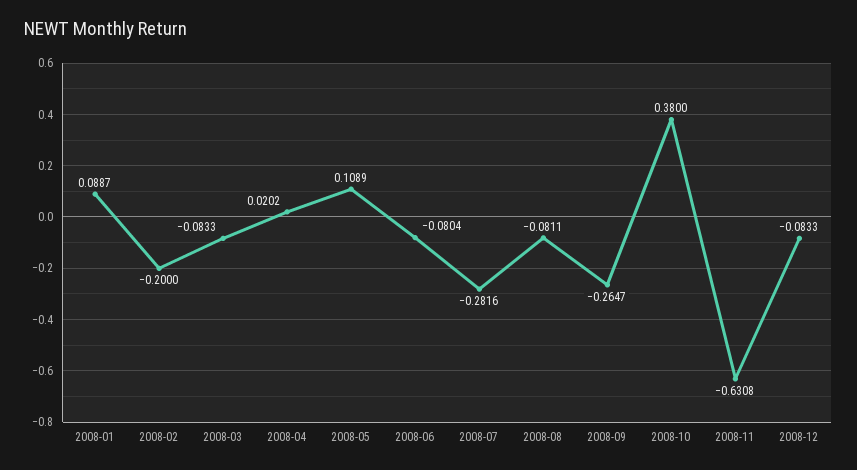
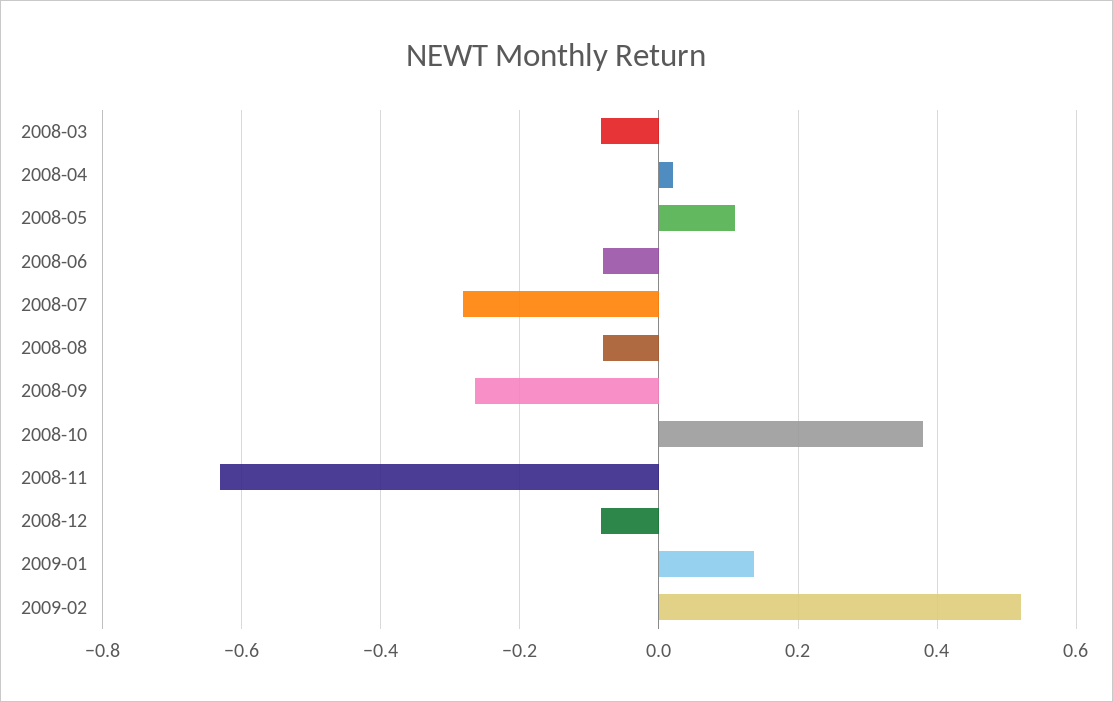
2008-01: 0.0887 -> none
2008-02: -0.2 -> none
2009-01: none -> 0.14
2009-02: none -> 0.52

